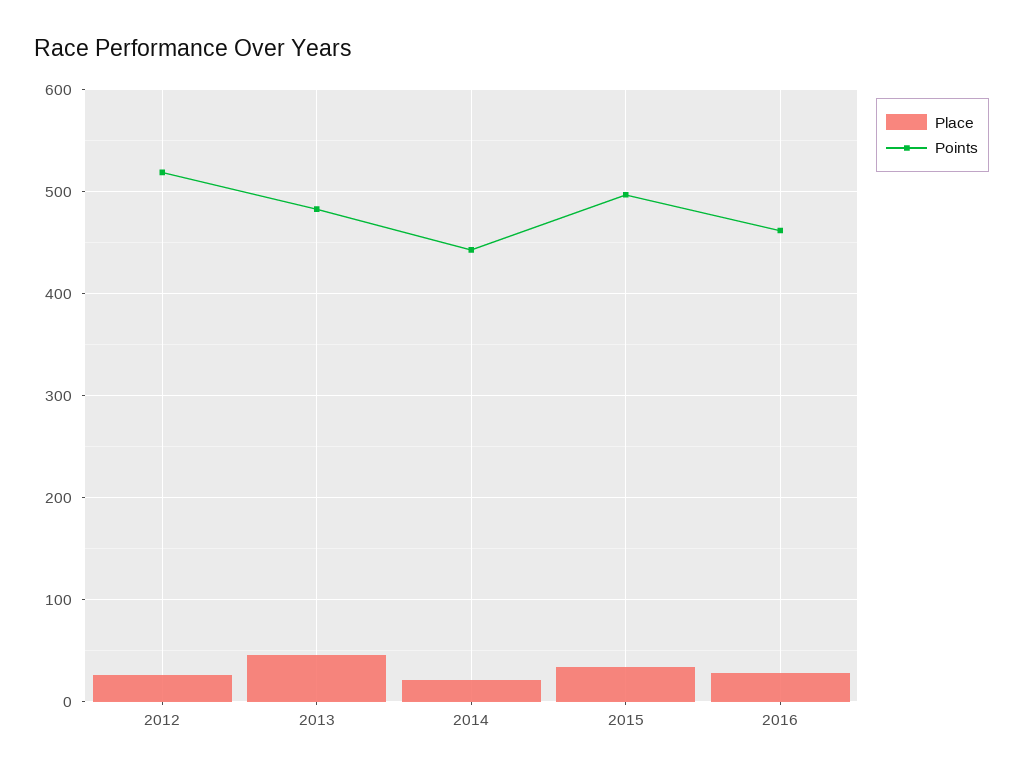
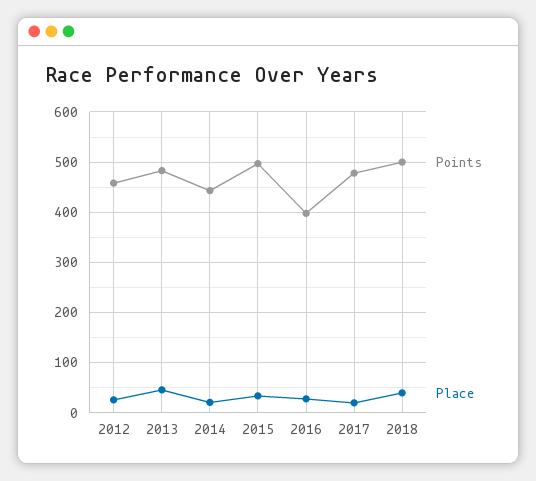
Points, 2012: 520 -> 460
Points, 2016: 460 -> 400
Points, 2017: none -> 480
Place, 2017: none -> 20
Points, 2018: none -> 500
Place, 2018: none -> 40

